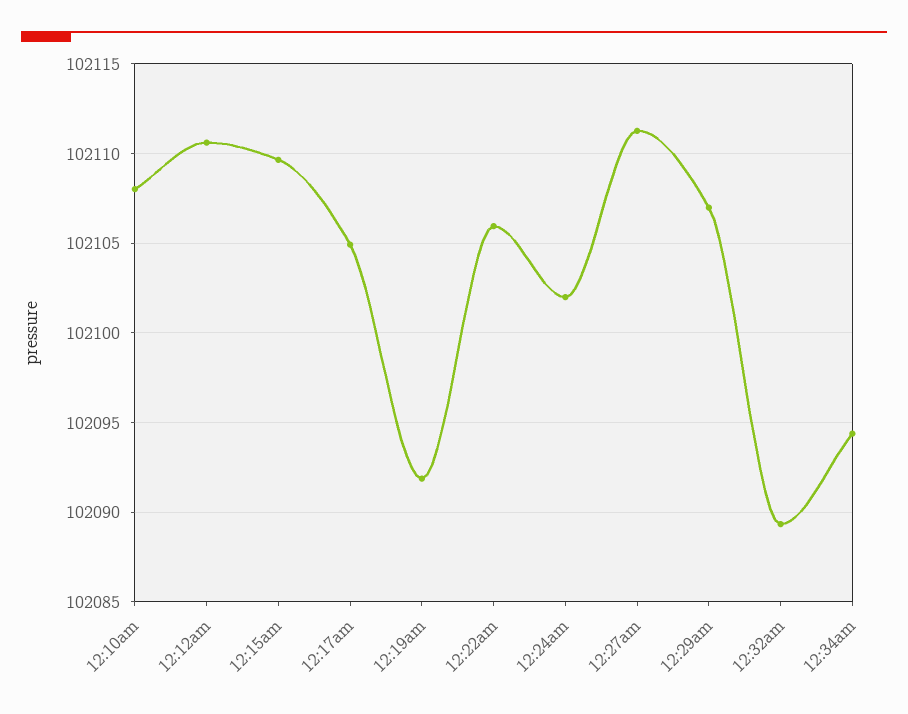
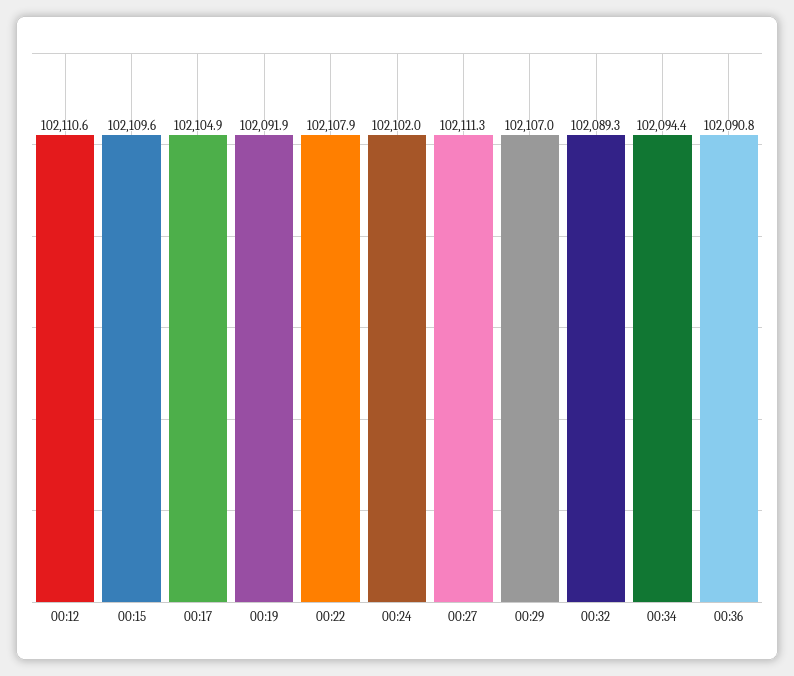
12:10am: 102108 -> none
12:22am: 102106 -> 102107.9
00:36: none -> 102090.8

